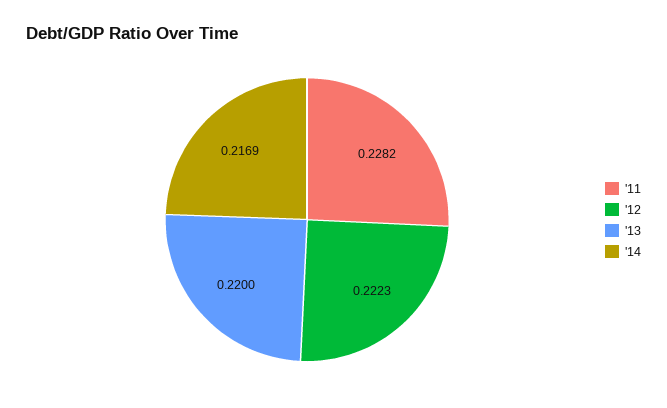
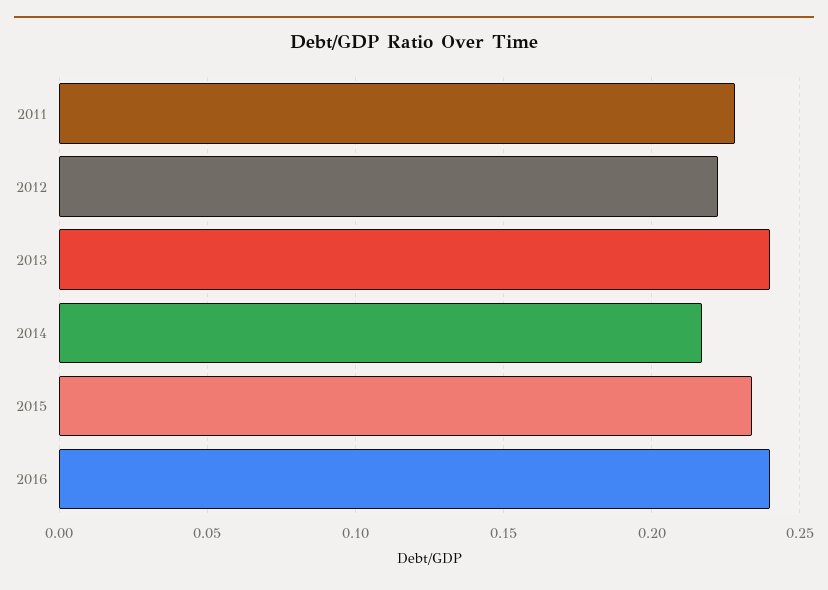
'13: 0.22 -> 0.24
2015: none -> 0.235
2016: none -> 0.24

